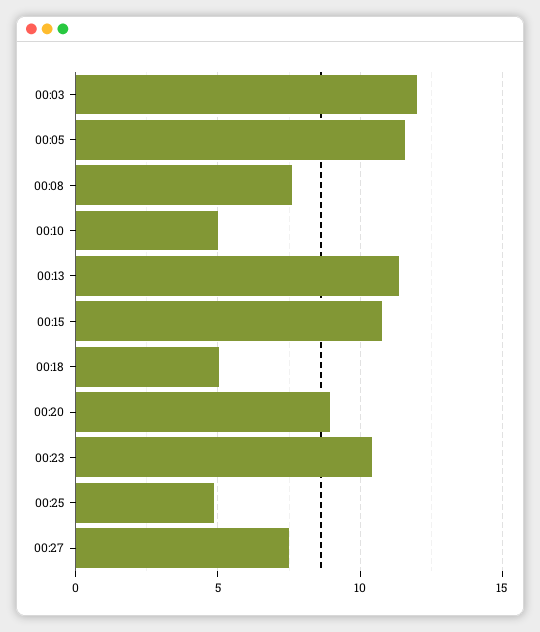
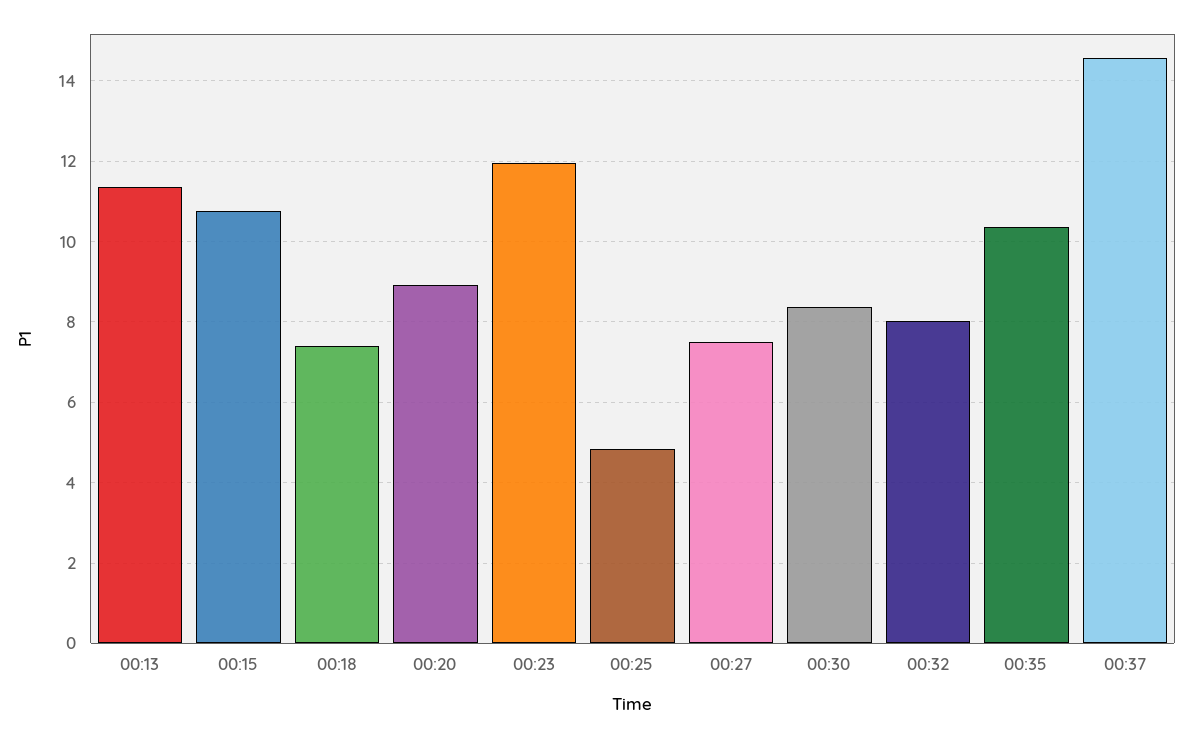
00:03: 12 -> none
00:05: 11.5 -> none
00:08: 7.5 -> none
00:10: 5 -> none
00:18: 5 -> 7.4
00:23: 10.5 -> 12
00:30: none -> 8.4
00:32: none -> 8
00:35: none -> 10.4
00:37: none -> 14.6

